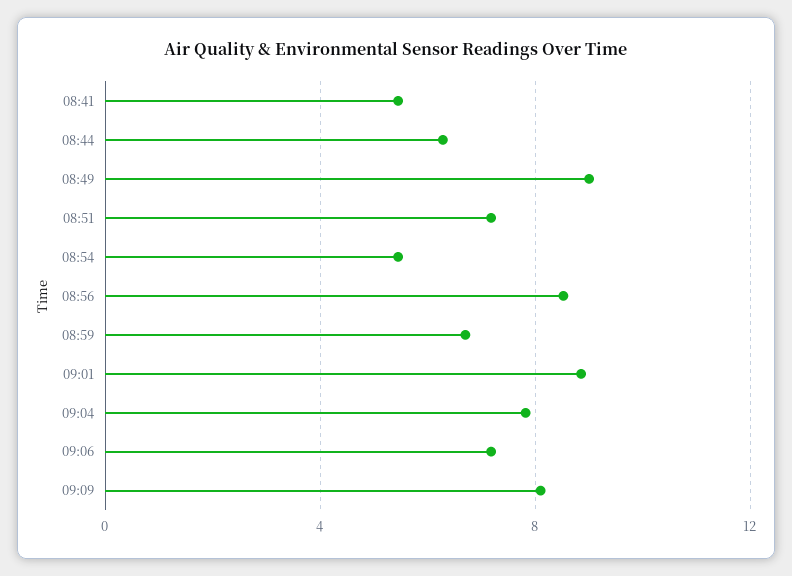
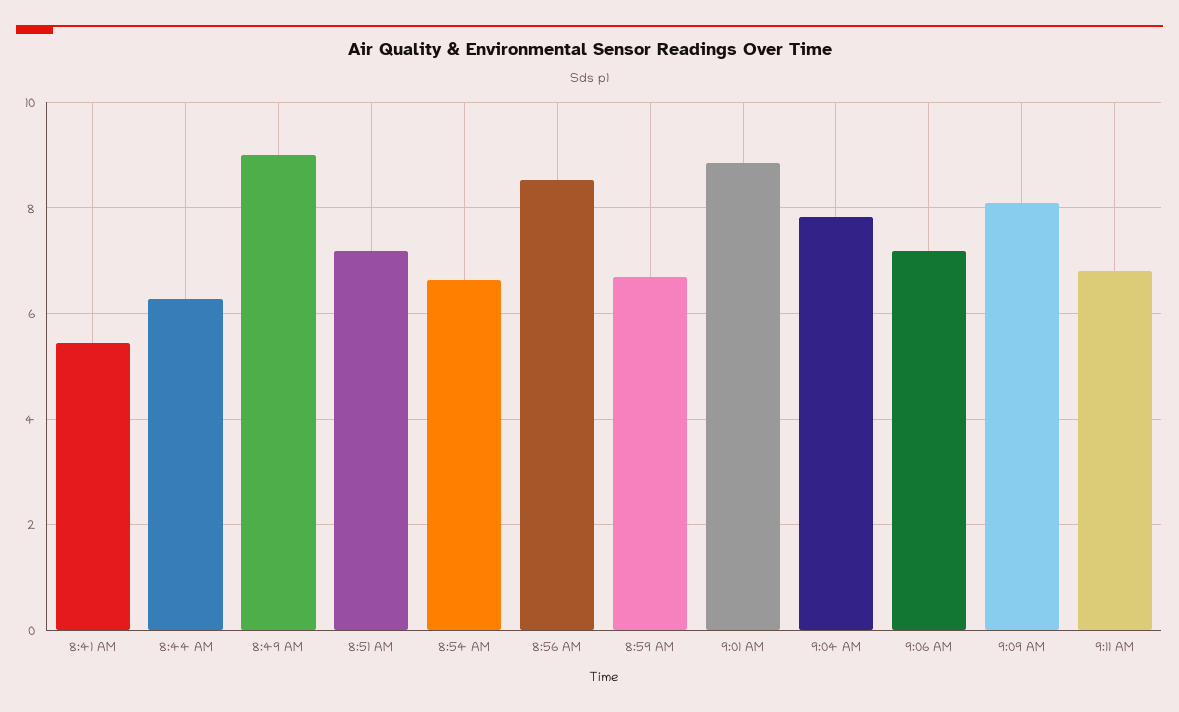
08:54: 5.5 -> 6.6
9:11 AM: none -> 6.8

